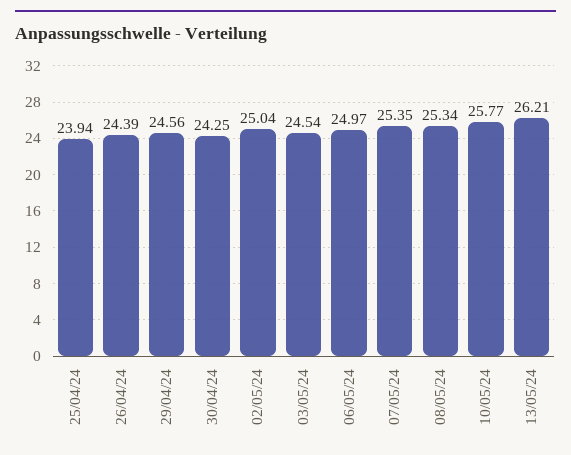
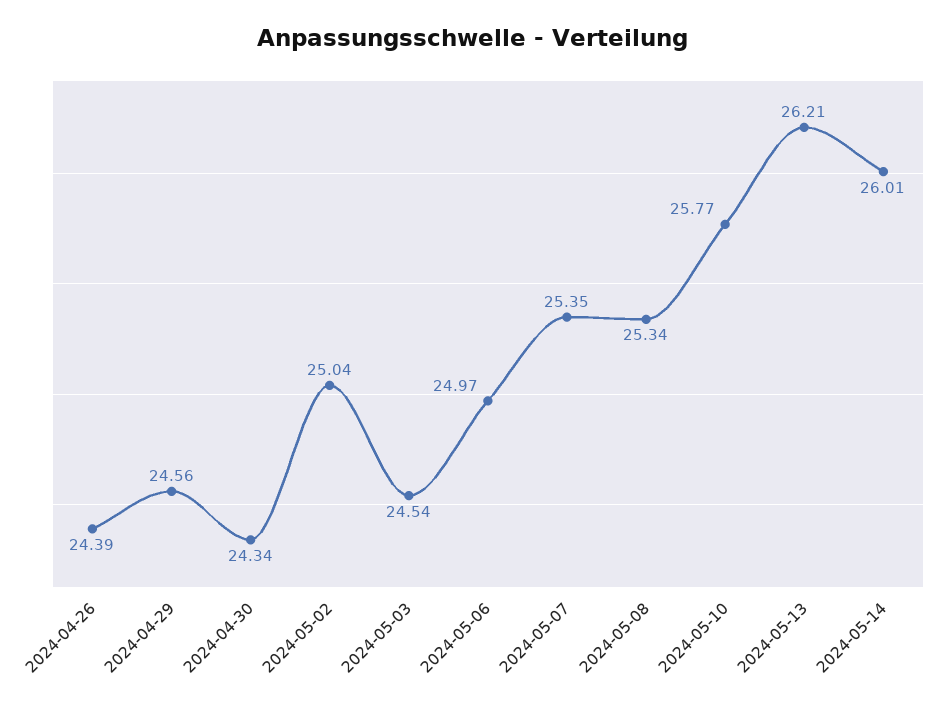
25/04/24: 23.94 -> none
30/04/24: 24.25 -> 24.34
2024-05-14: none -> 26.01

